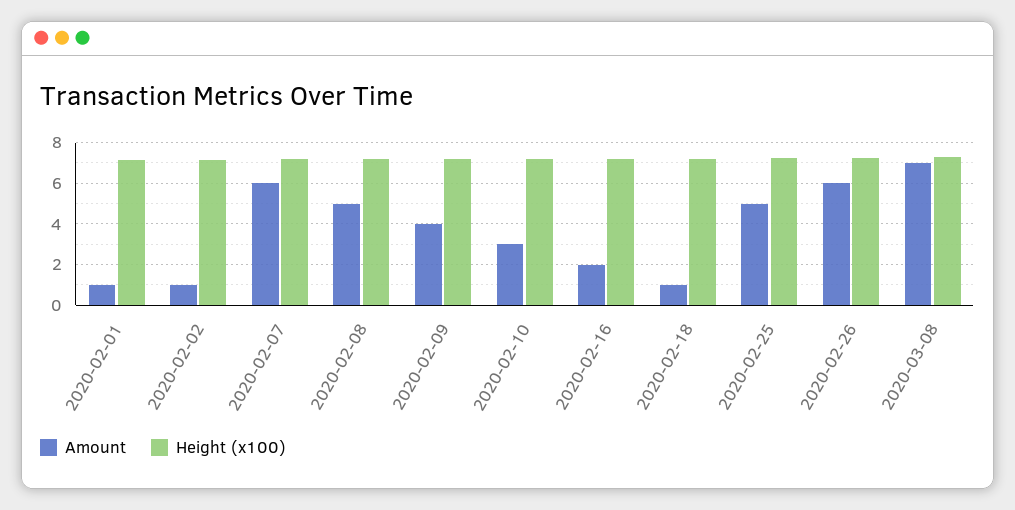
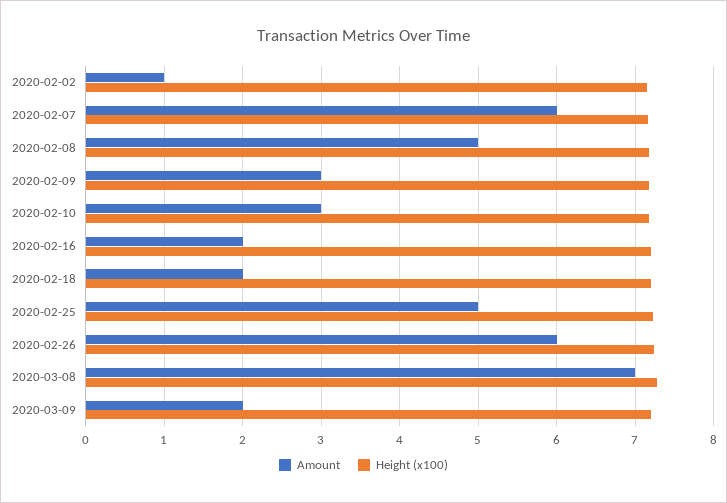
Amount, 2020-02-01: 1 -> none
Height (x100), 2020-02-01: 7 -> none
Amount, 2020-02-09: 4 -> 3
Amount, 2020-02-18: 1 -> 2
Amount, 2020-03-09: none -> 2
Height (x100), 2020-03-09: none -> 7.2

